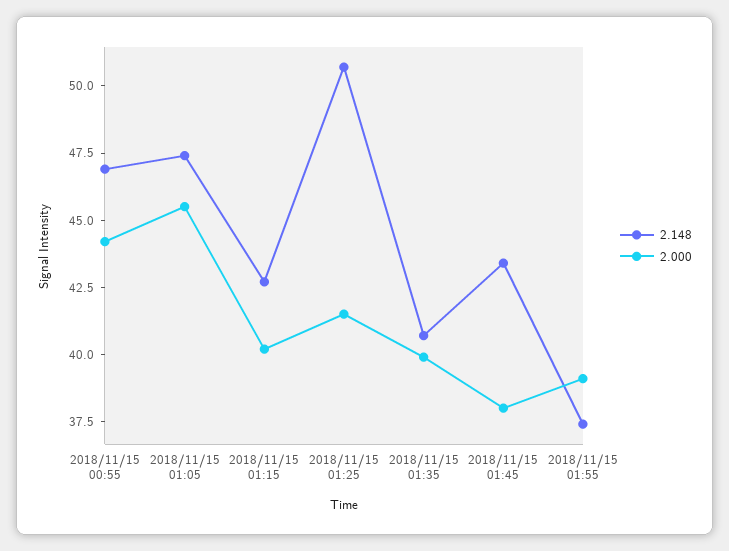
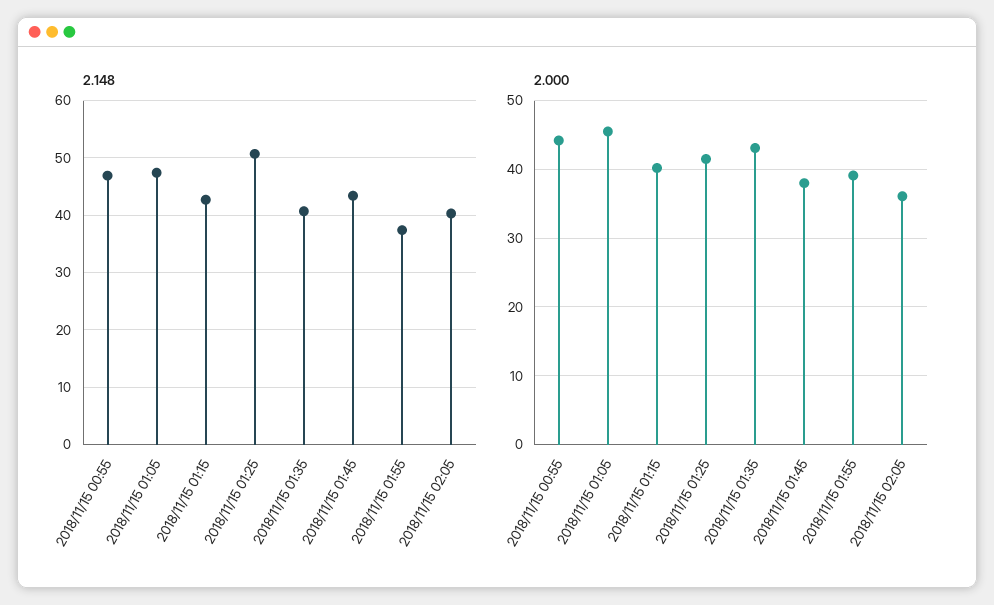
2.000, 2018/11/15 01:35: 40 -> 43
2.148, 2018/11/15 02:05: none -> 40
2.000, 2018/11/15 02:05: none -> 36

